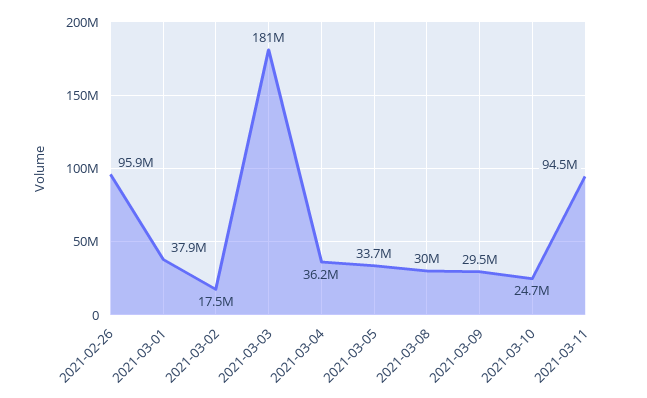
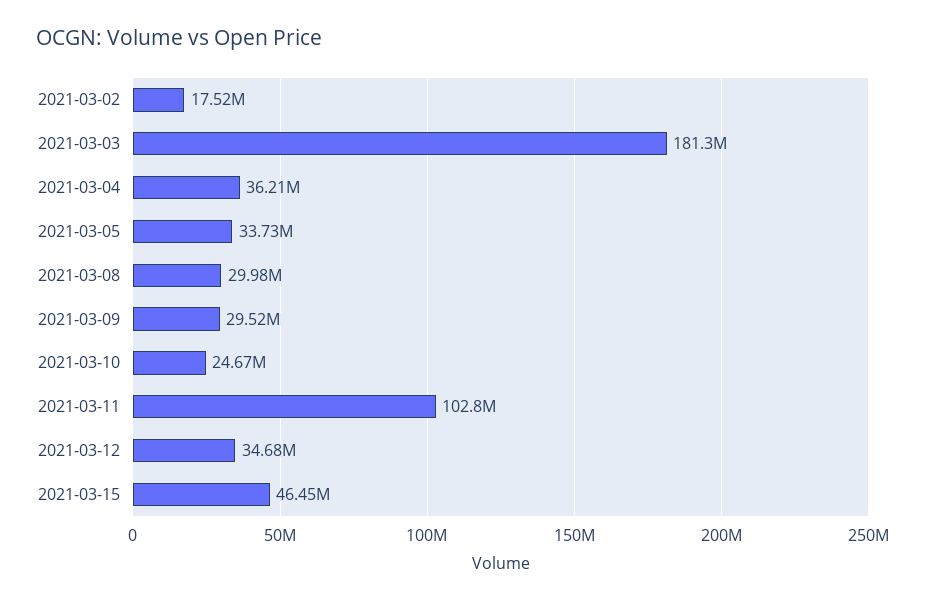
2021-02-26: 95900000 -> none
2021-03-01: 37900000 -> none
2021-03-11: 94500000 -> 102800000
2021-03-12: none -> 34680000
2021-03-15: none -> 46450000

